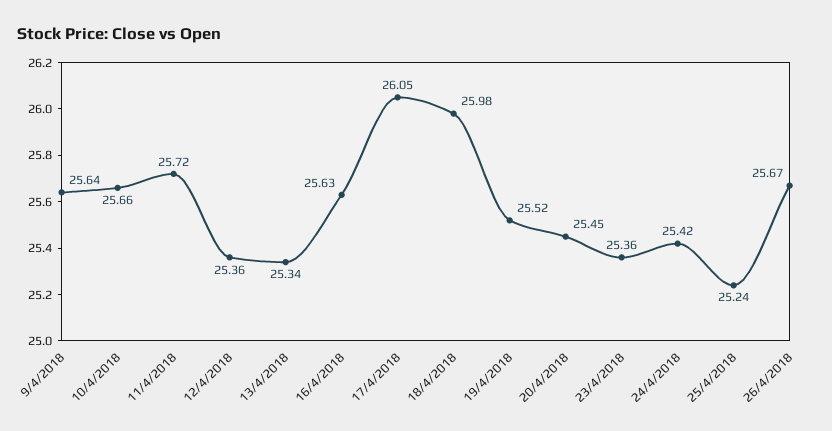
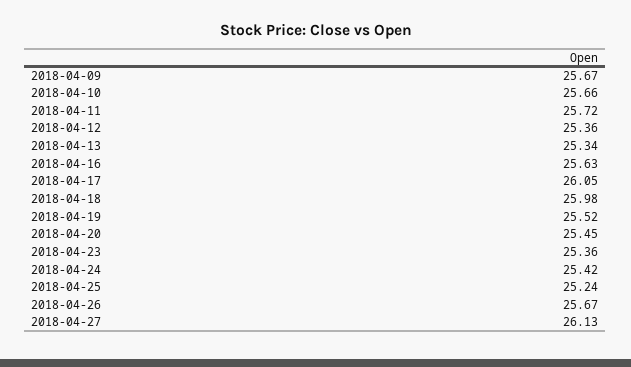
9/4/2018: 25.64 -> 25.67
2018-04-27: none -> 26.13

